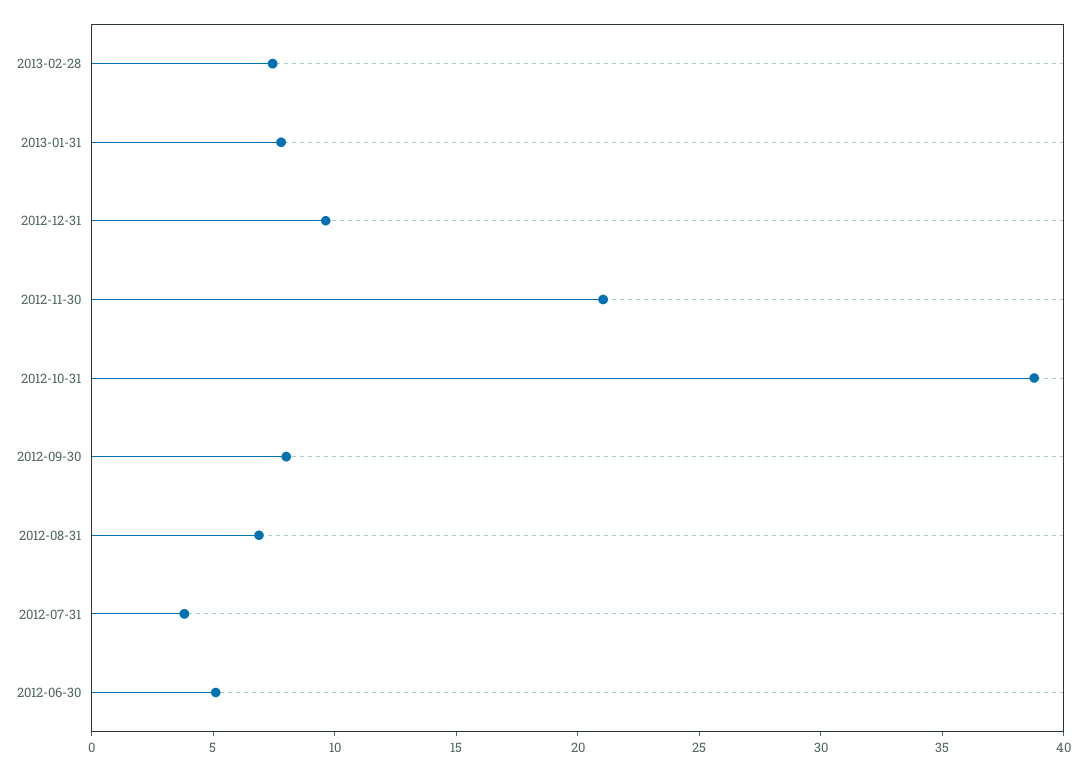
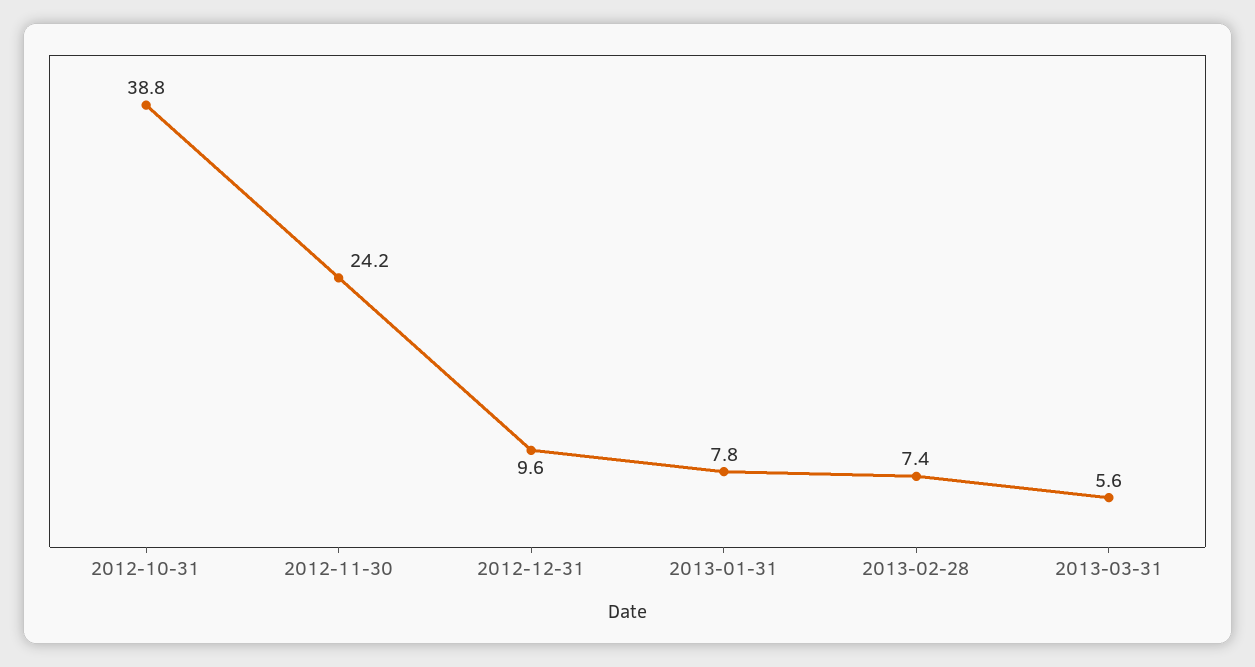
2012-11-30: 21 -> 24.2
2012-09-30: 8 -> none
2012-08-31: 7 -> none
2012-07-31: 4 -> none
2012-06-30: 5 -> none
2013-03-31: none -> 5.6

